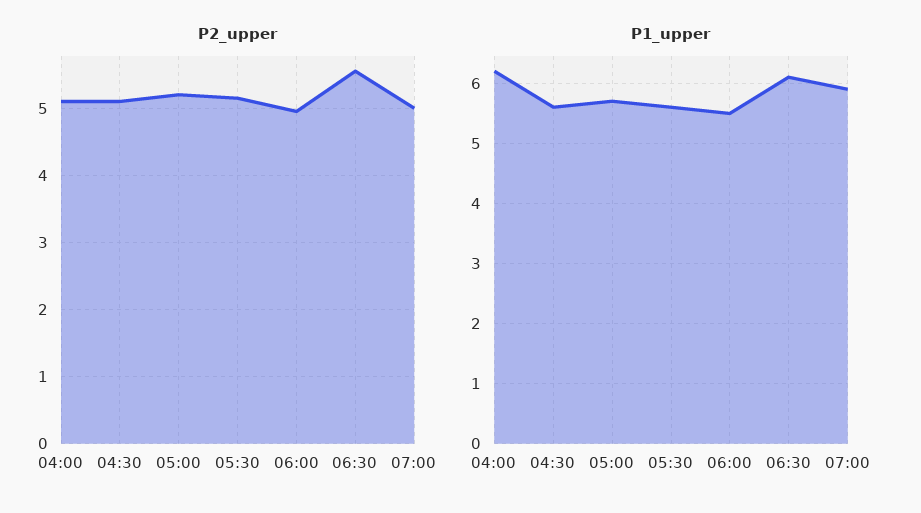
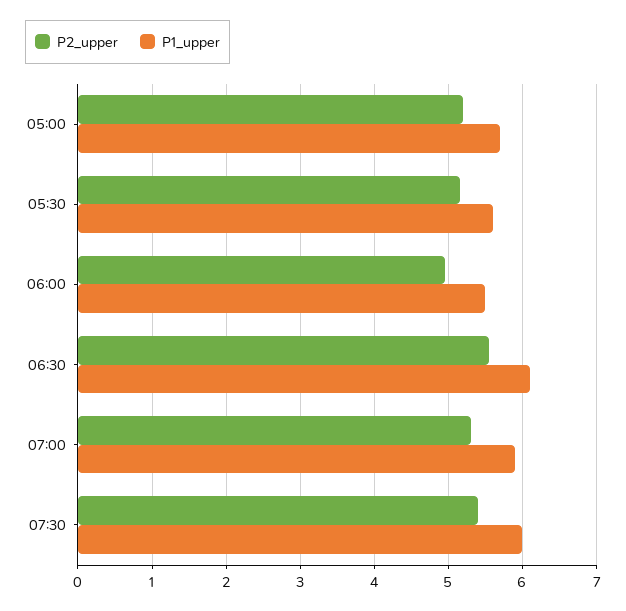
P2_upper, 04:00: 5.1 -> none
P2_upper, 04:30: 5.1 -> none
P2_upper, 07:00: 5 -> 5.3
P1_upper, 04:00: 6.2 -> none
P1_upper, 04:30: 5.6 -> none
P2_upper, 07:30: none -> 5.4
P1_upper, 07:30: none -> 6

